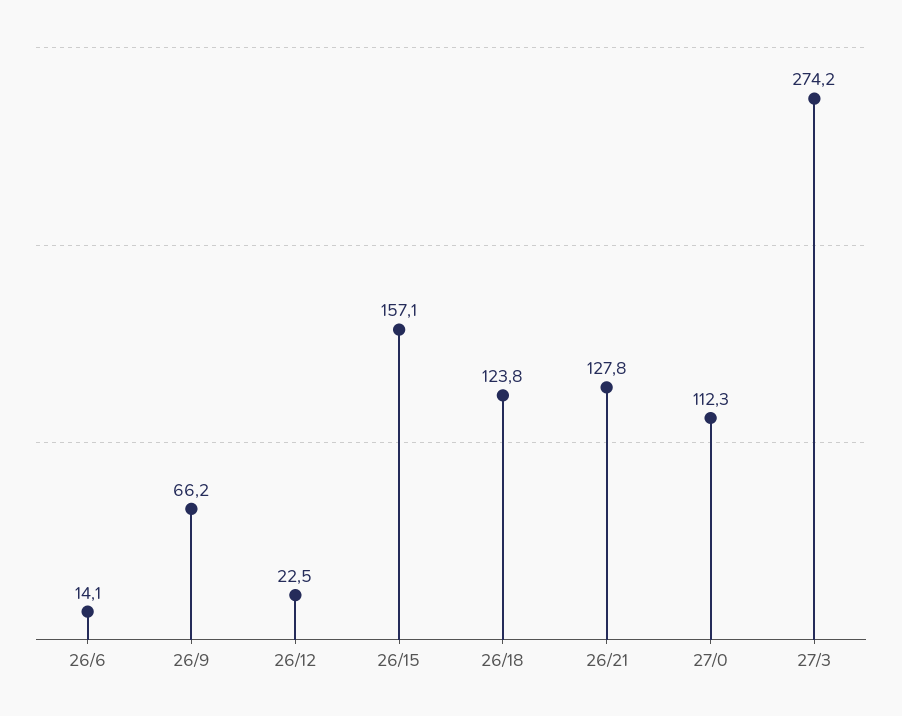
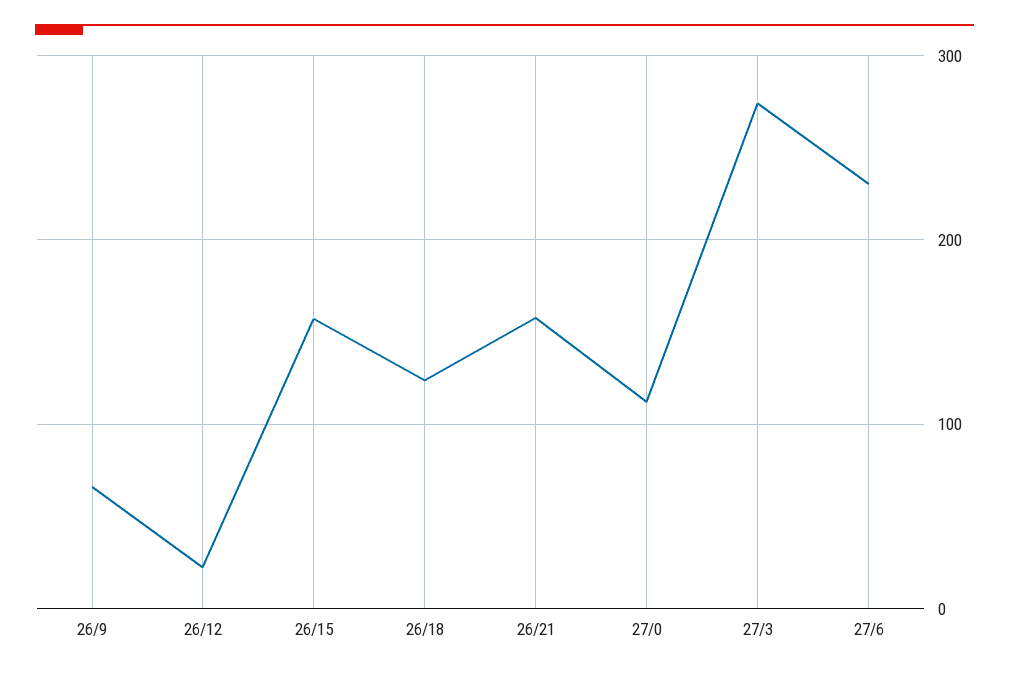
26/6: 14.1 -> none
26/21: 127.8 -> 160
27/6: none -> 230

